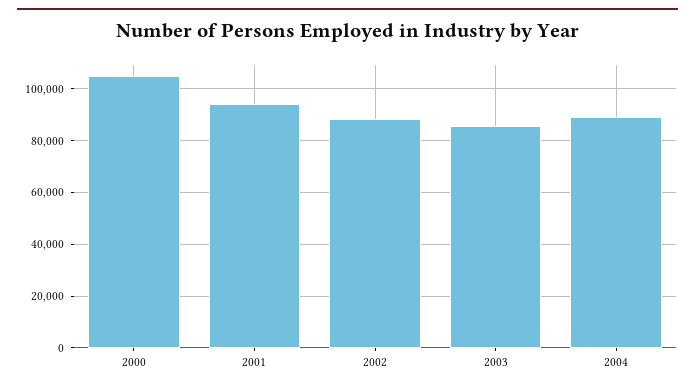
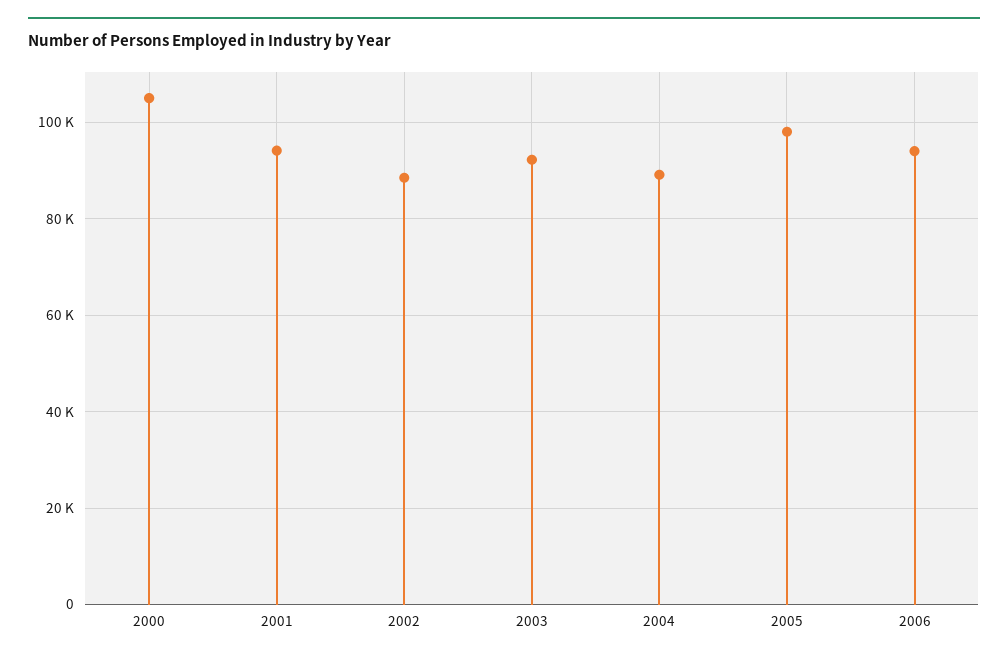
2003: 85000 -> 92000
2005: none -> 98000
2006: none -> 94000

